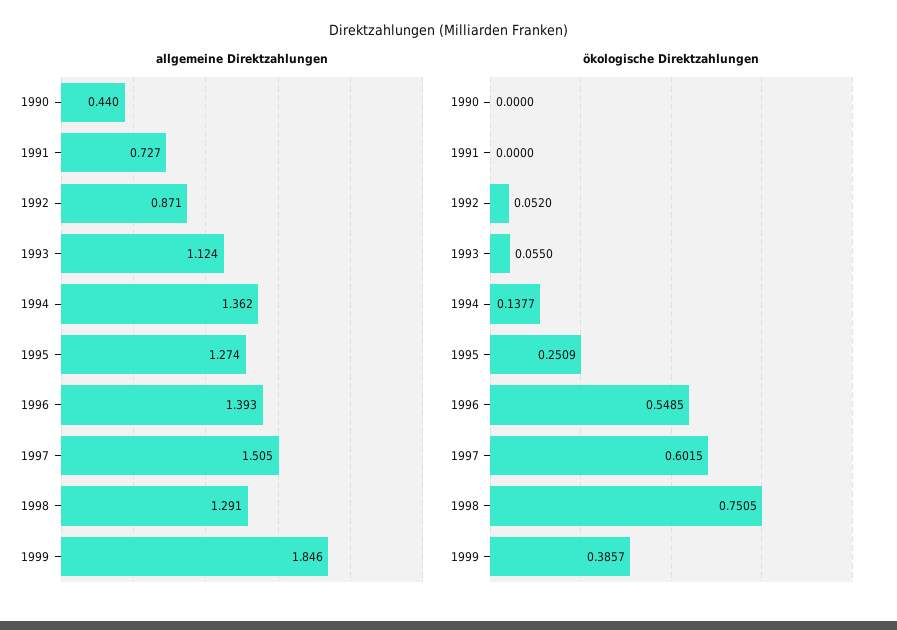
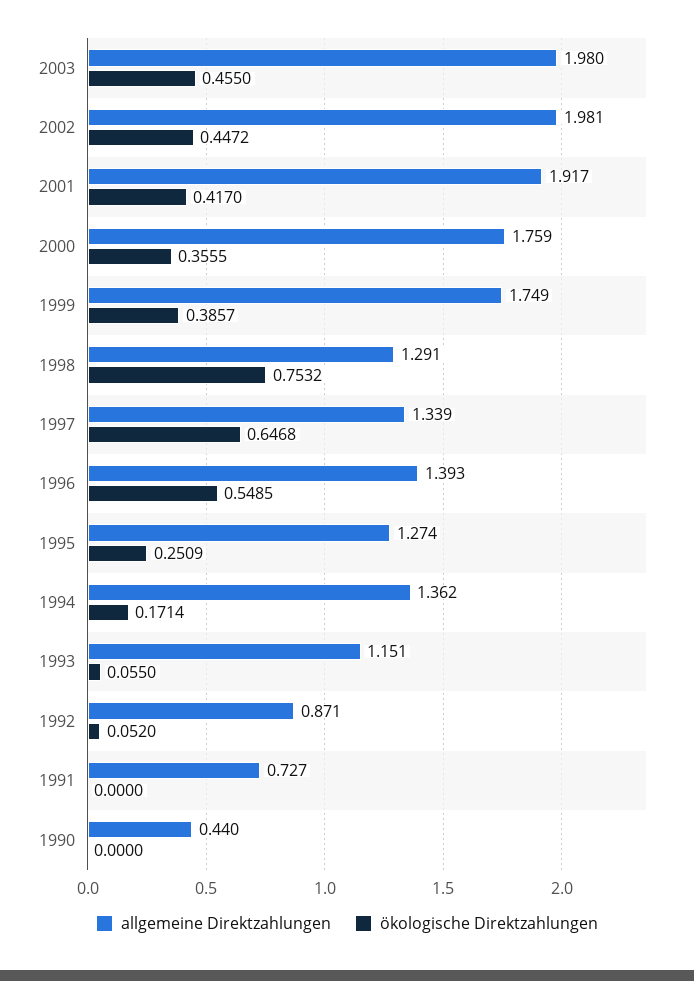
allgemeine Direktzahlungen, 1993: 1.124 -> 1.151
allgemeine Direktzahlungen, 1997: 1.505 -> 1.339
allgemeine Direktzahlungen, 1999: 1.846 -> 1.749
ökologische Direktzahlungen, 1994: 0.1377 -> 0.1714
ökologische Direktzahlungen, 1997: 0.6015 -> 0.6468
ökologische Direktzahlungen, 1998: 0.7505 -> 0.7532
allgemeine Direktzahlungen, 2003: none -> 1.98
ökologische Direktzahlungen, 2003: none -> 0.455
allgemeine Direktzahlungen, 2002: none -> 1.981
ökologische Direktzahlungen, 2002: none -> 0.4472
allgemeine Direktzahlungen, 2001: none -> 1.917
ökologische Direktzahlungen, 2001: none -> 0.417
allgemeine Direktzahlungen, 2000: none -> 1.759
ökologische Direktzahlungen, 2000: none -> 0.3555

